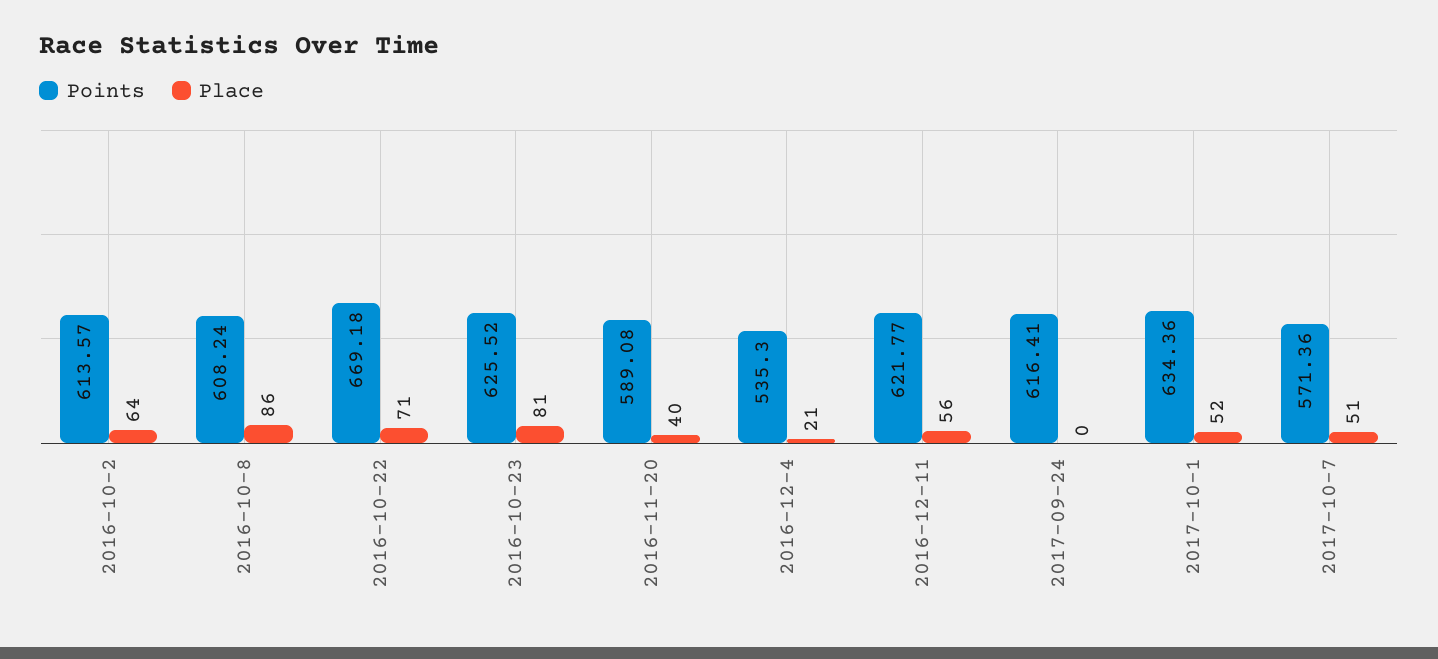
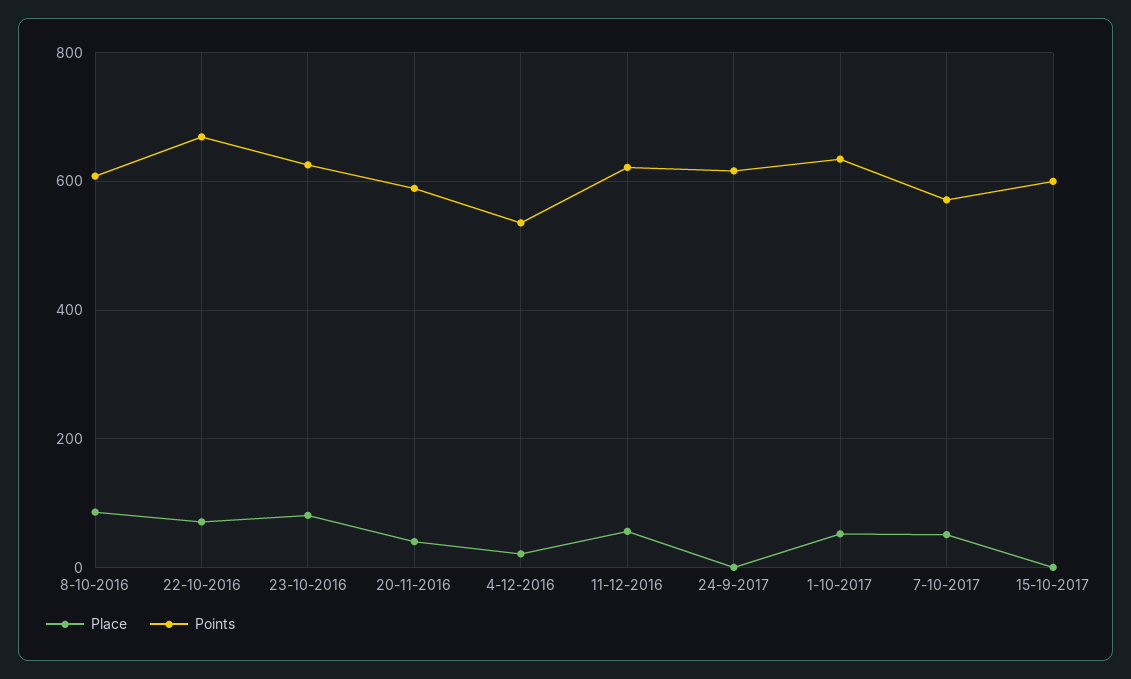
Points, 2016-10-2: 613.57 -> none
Place, 2016-10-2: 64 -> none
Place, 15-10-2017: none -> 0
Points, 15-10-2017: none -> 600

